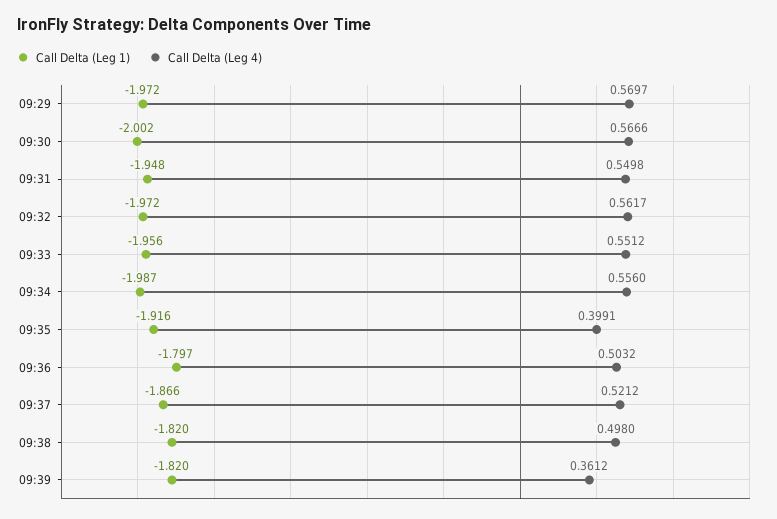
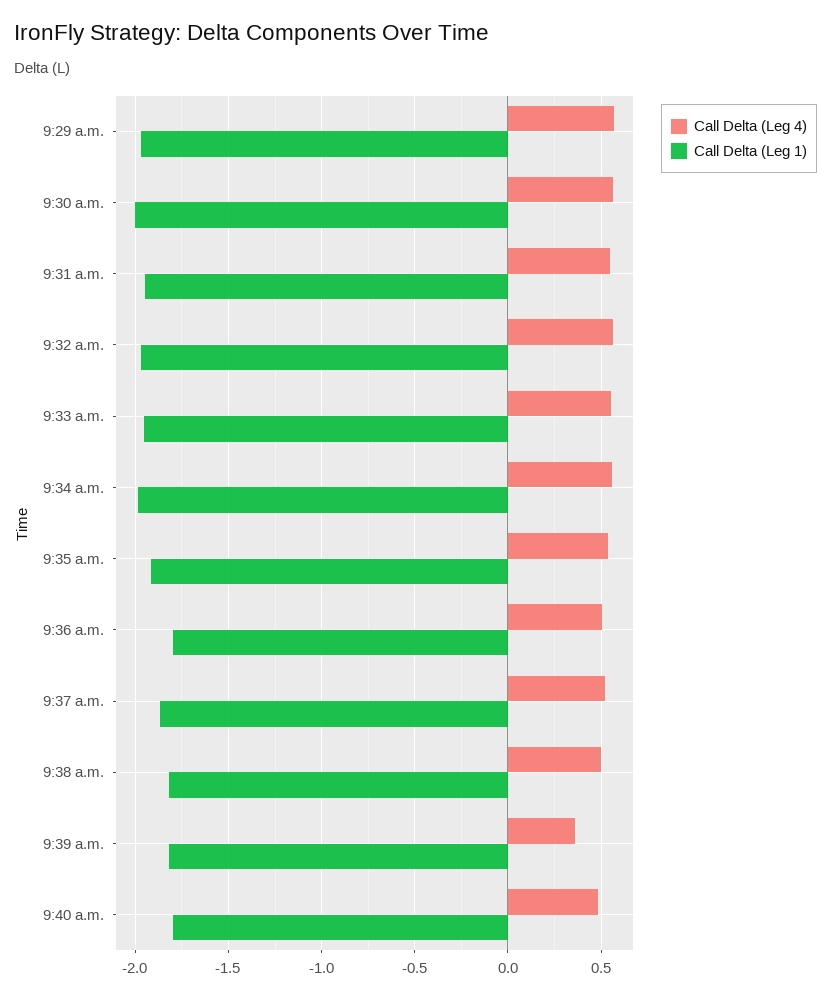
Call Delta (Leg 4), 09:35: 0.3991 -> 0.55
Call Delta (Leg 4), 9:40 a.m.: none -> 0.5
Call Delta (Leg 1), 9:40 a.m.: none -> -1.8

